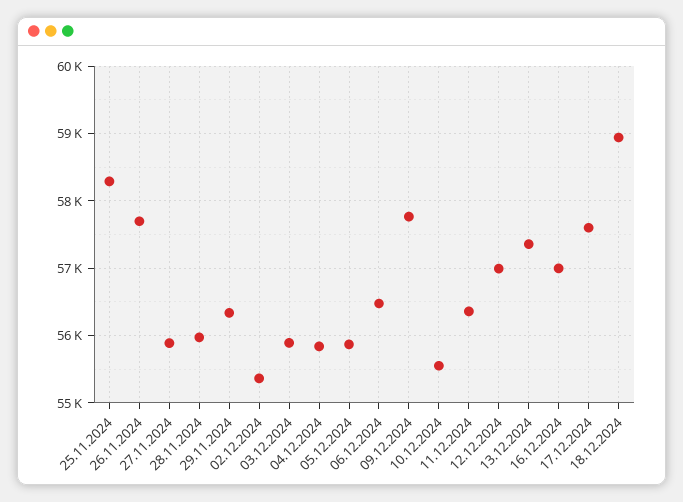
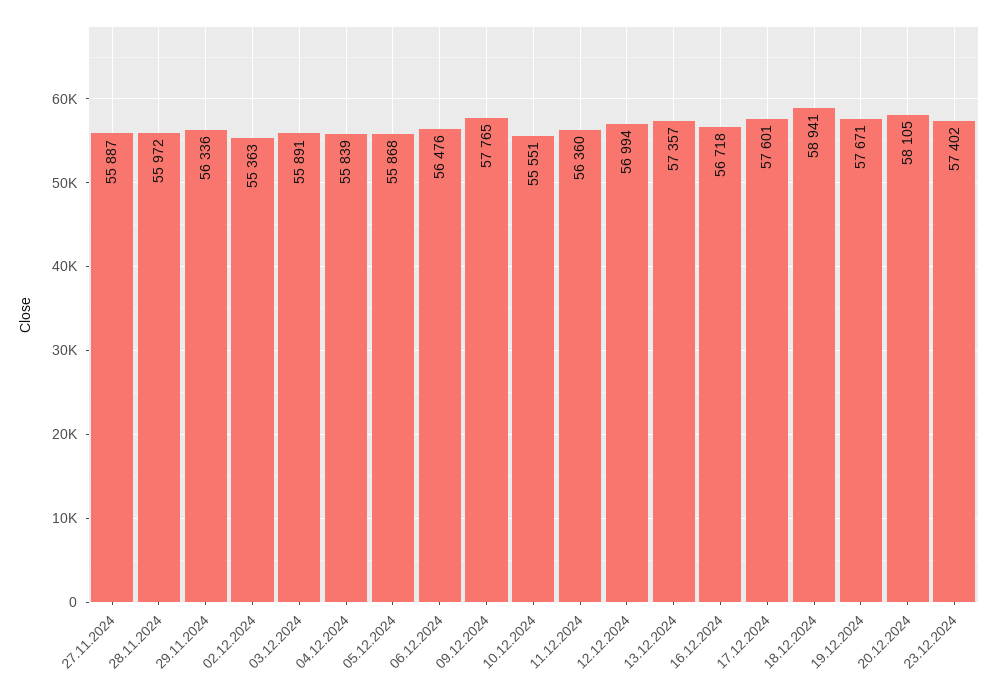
25.11.2024: 58300 -> none
26.11.2024: 57700 -> none
16.12.2024: 57000 -> 56718
19.12.2024: none -> 57671
20.12.2024: none -> 58105
23.12.2024: none -> 57402

